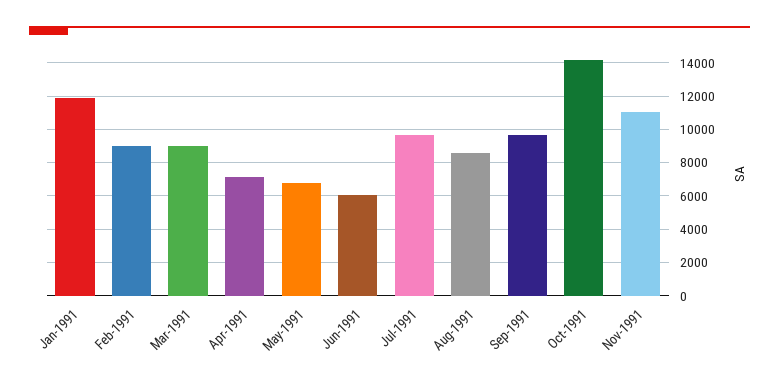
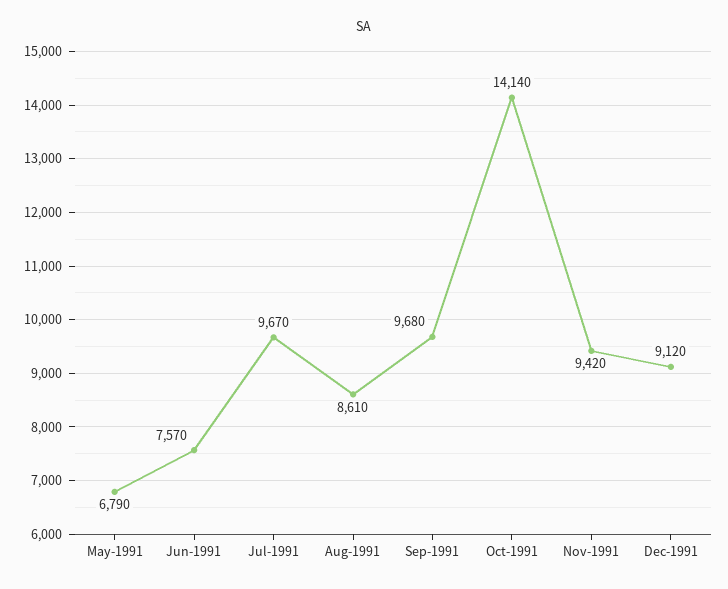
Jan-1991: 12000 -> none
Feb-1991: 9000 -> none
Mar-1991: 9000 -> none
Apr-1991: 7000 -> none
Jun-1991: 6000 -> 7570
Nov-1991: 11000 -> 9420
Dec-1991: none -> 9120

